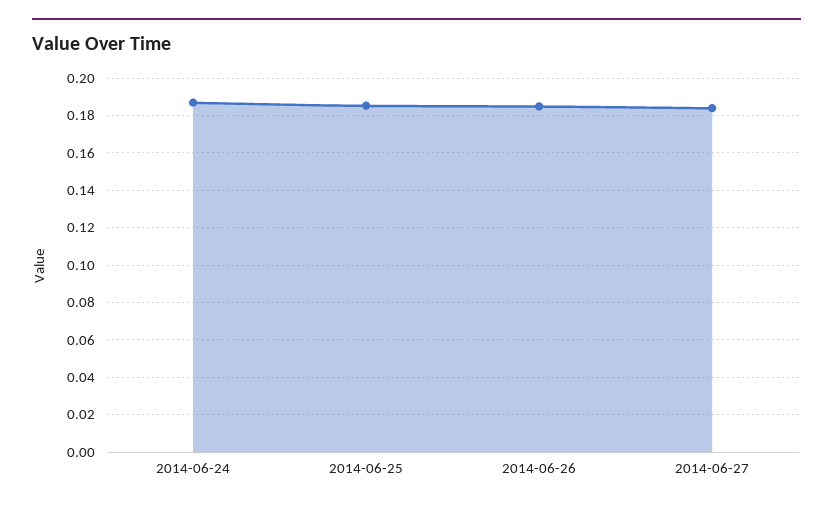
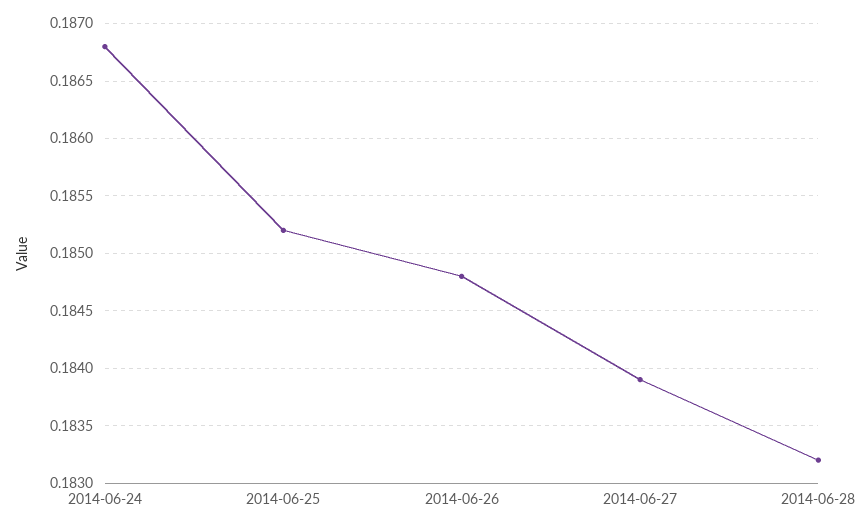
2014-06-28: none -> 0.1832

